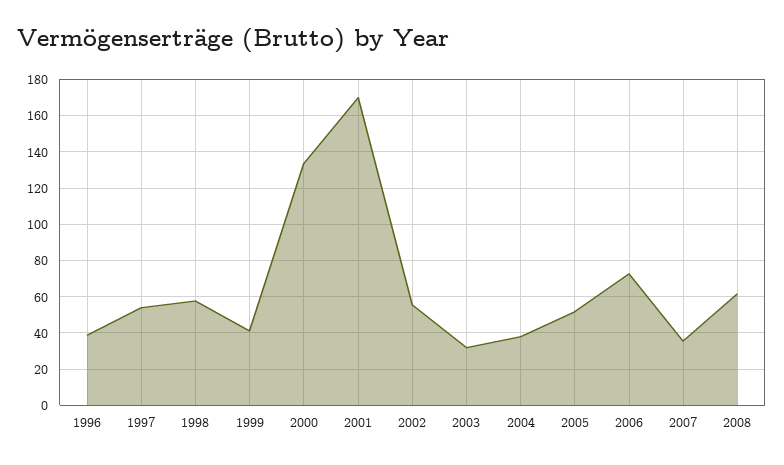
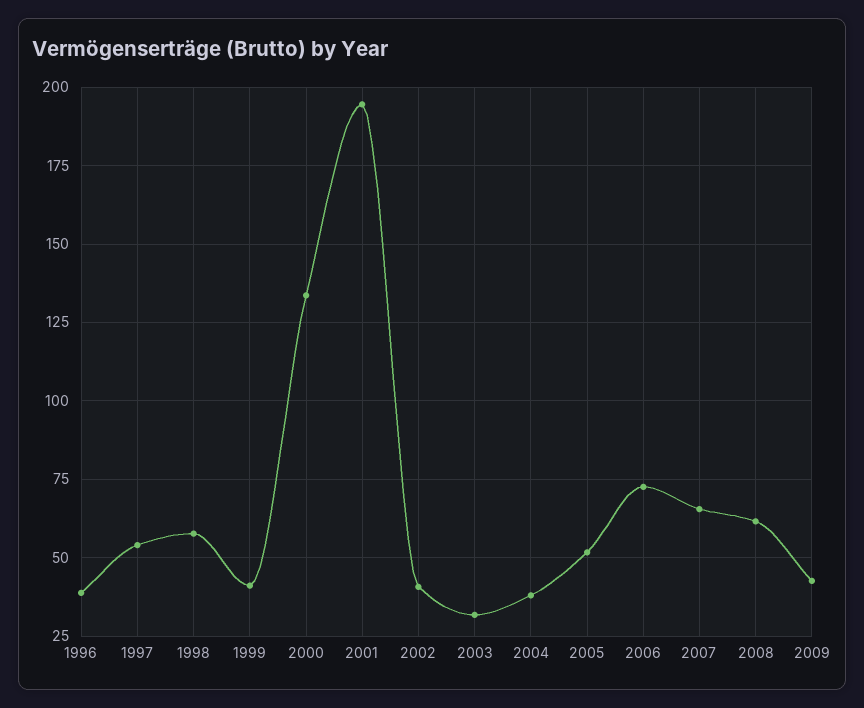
2001: 170 -> 195
2002: 55 -> 40
2007: 35 -> 65
2009: none -> 42.5

